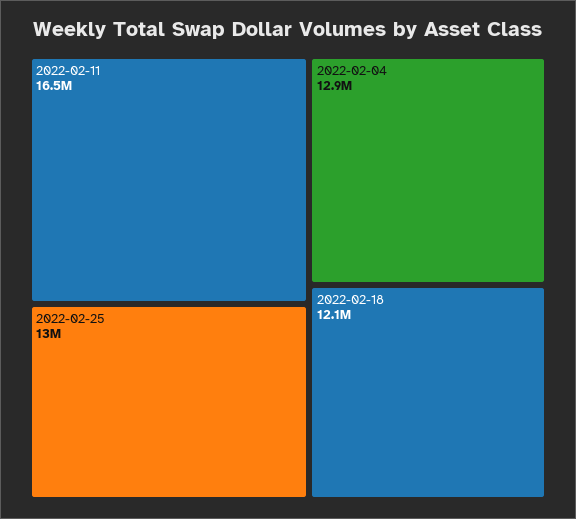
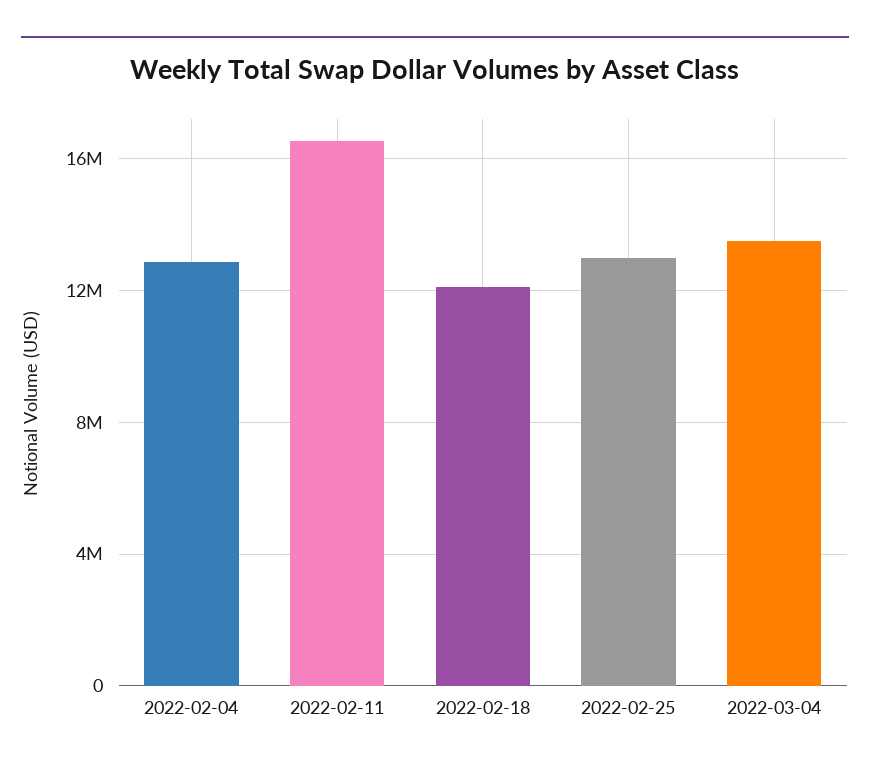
2022-03-04: none -> 13500000

